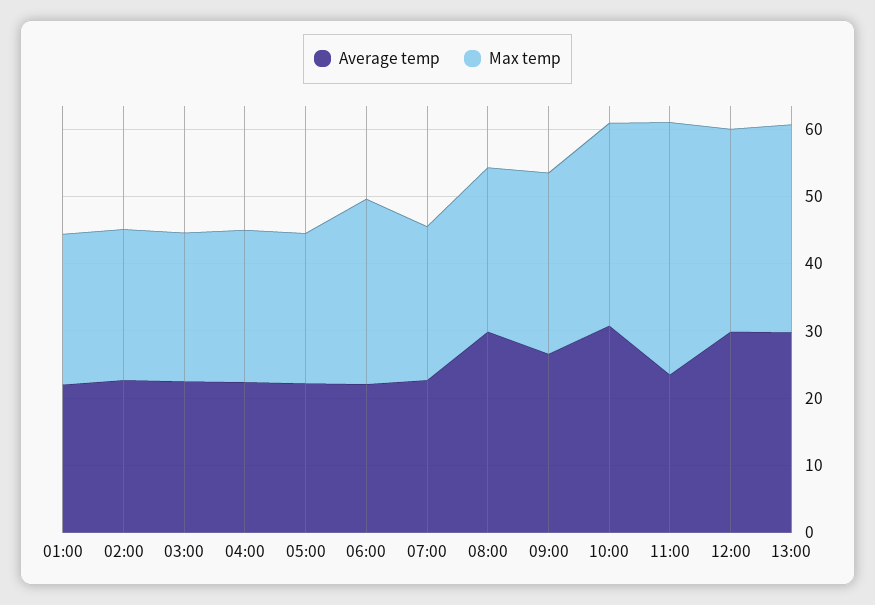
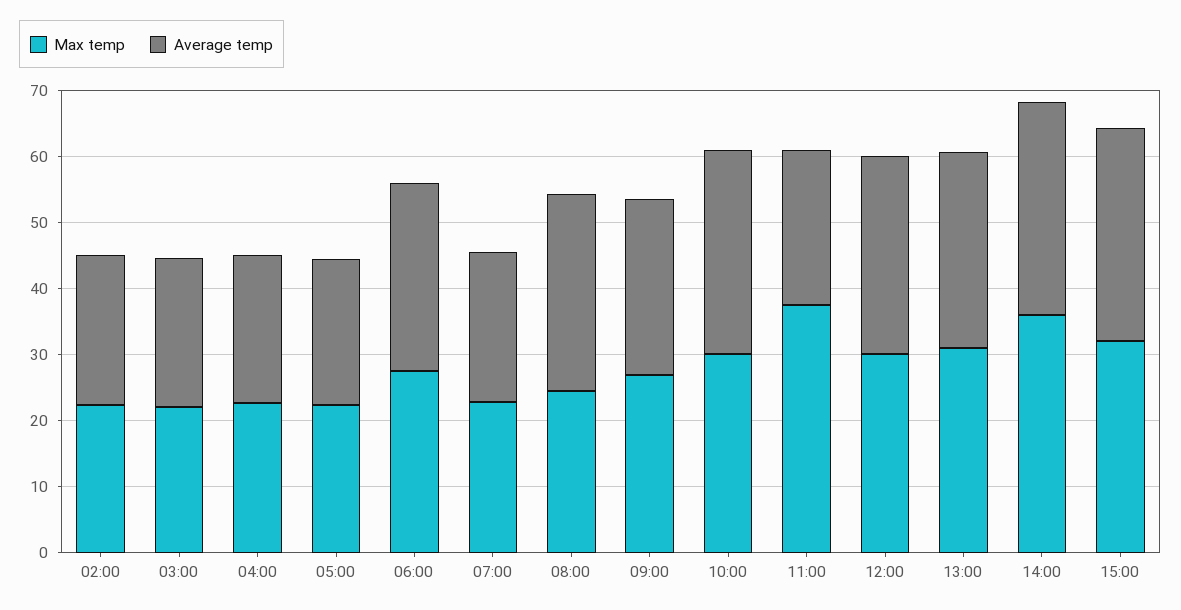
Average temp, 01:00: 22 -> none
Max temp, 01:00: 22 -> none
Average temp, 06:00: 22 -> 28
Max temp, 14:00: none -> 36
Average temp, 14:00: none -> 32
Max temp, 15:00: none -> 32
Average temp, 15:00: none -> 32

